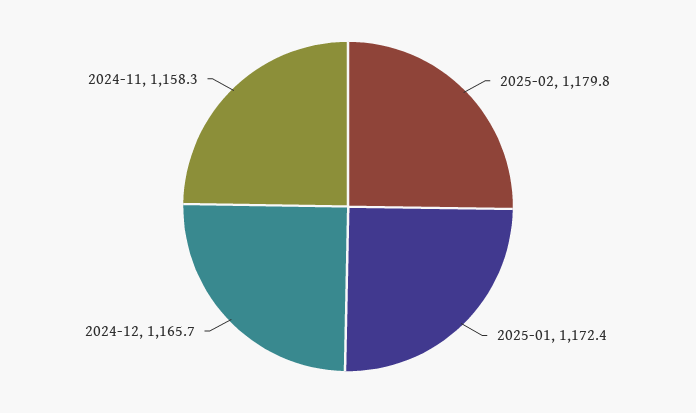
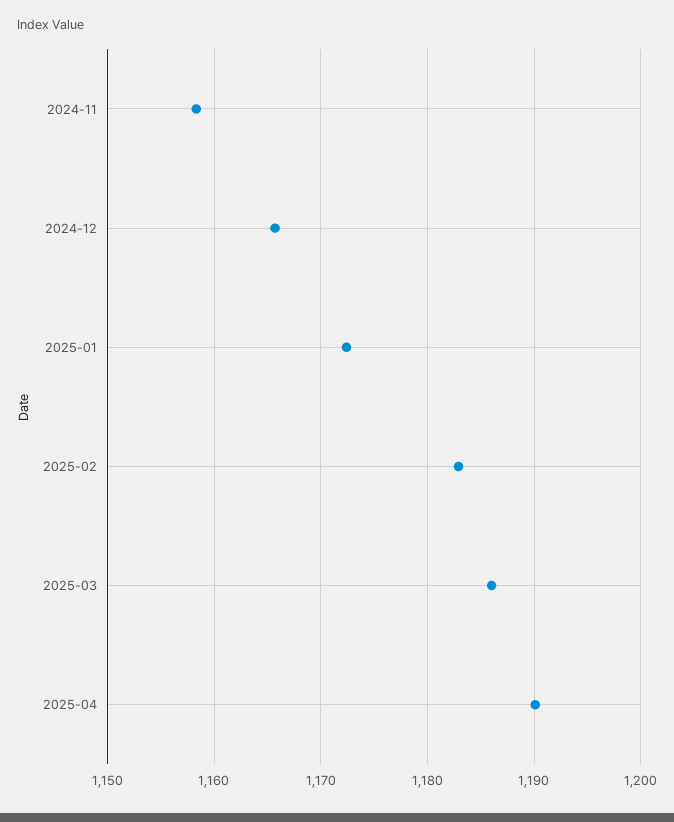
2025-02: 1179.8 -> 1183
2025-03: none -> 1186
2025-04: none -> 1190

